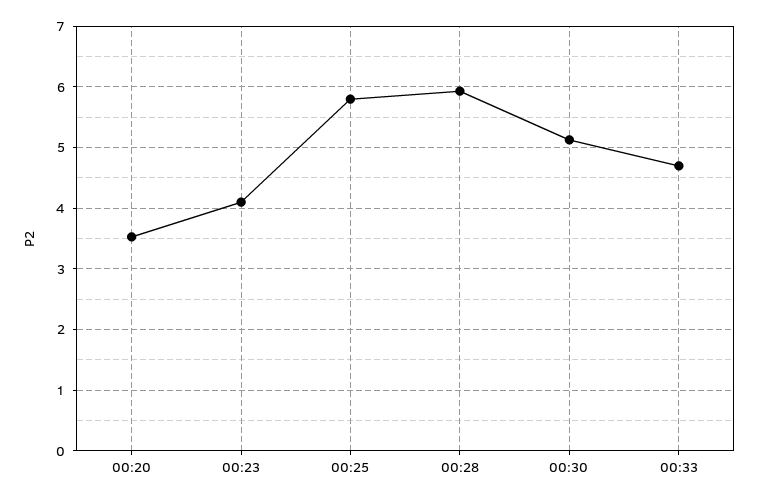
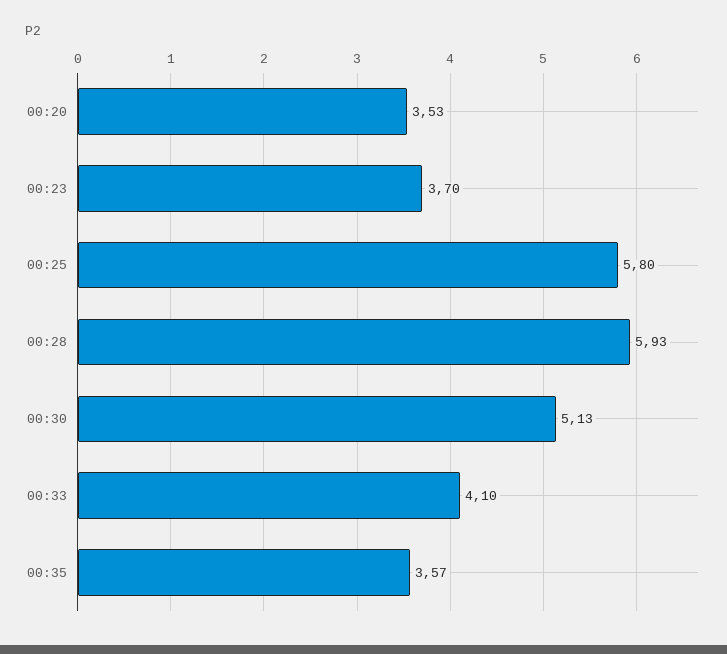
00:23: 4.1 -> 3.7
00:33: 4.7 -> 4.1
00:35: none -> 3.57

